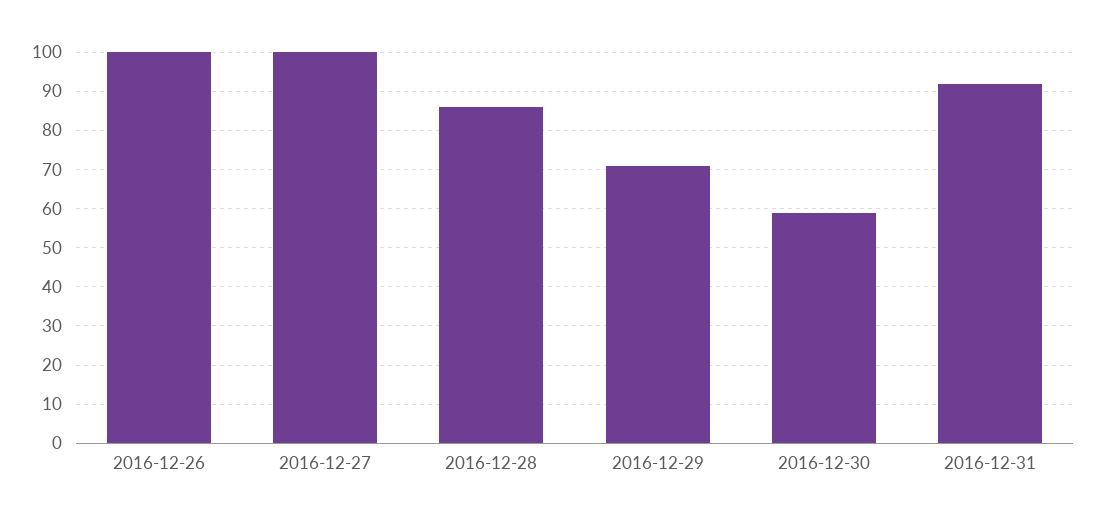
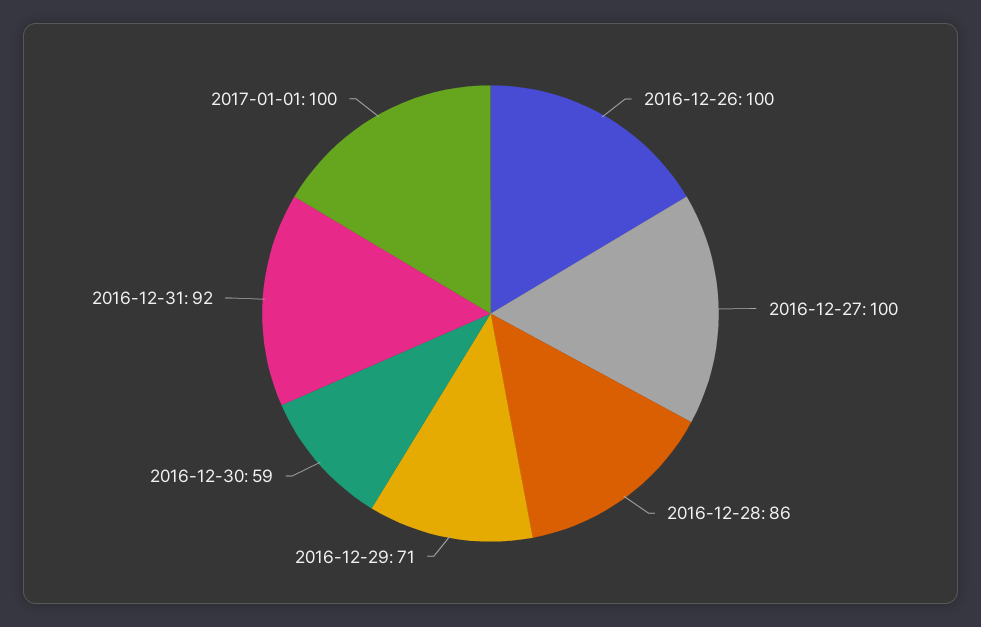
2017-01-01: none -> 100

